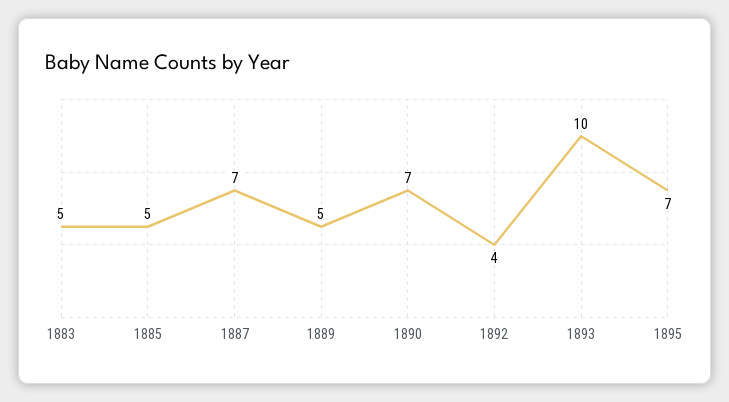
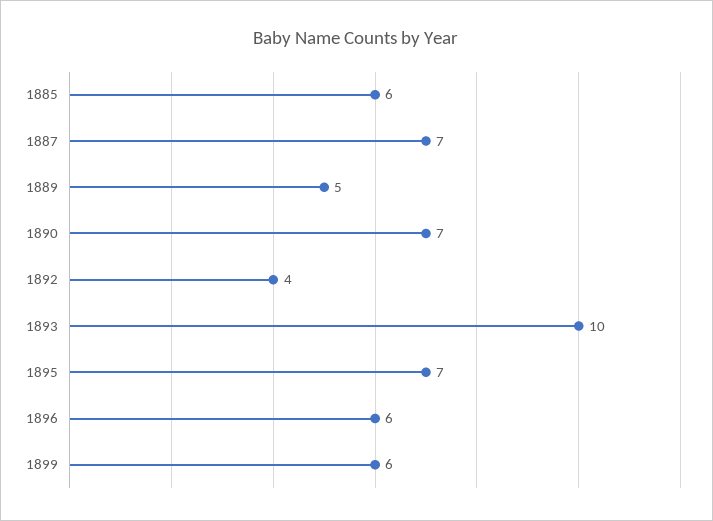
1883: 5 -> none
1885: 5 -> 6
1896: none -> 6
1899: none -> 6

